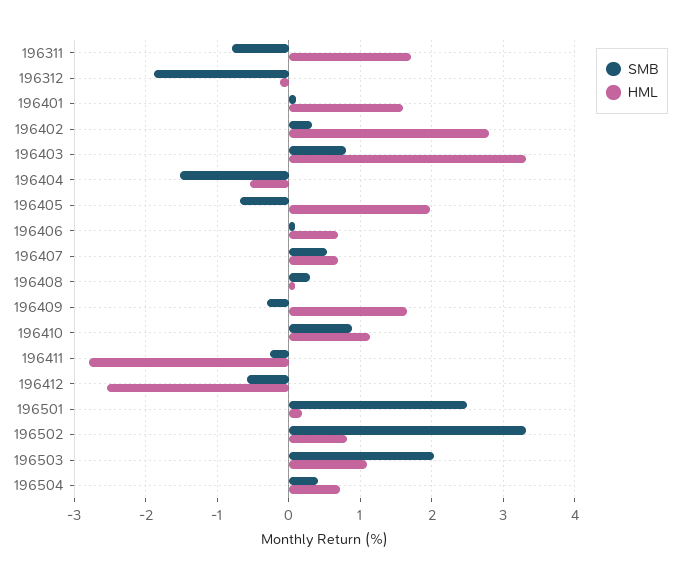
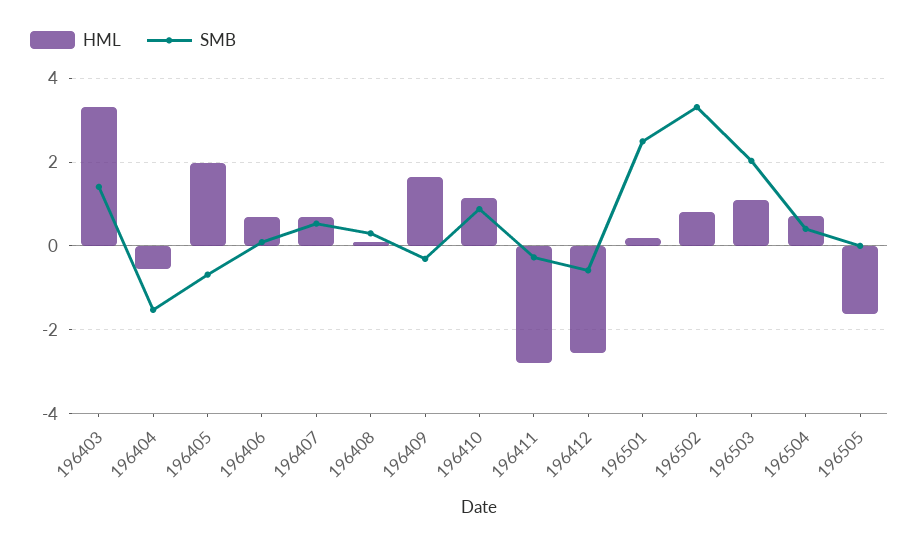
SMB, 196311: -0.8 -> none
HML, 196311: 1.7 -> none
SMB, 196312: -1.9 -> none
HML, 196312: -0.1 -> none
SMB, 196401: 0.1 -> none
HML, 196401: 1.6 -> none
SMB, 196402: 0.3 -> none
HML, 196402: 2.8 -> none
SMB, 196403: 0.8 -> 1.4
HML, 196505: none -> -1.6
SMB, 196505: none -> 0

